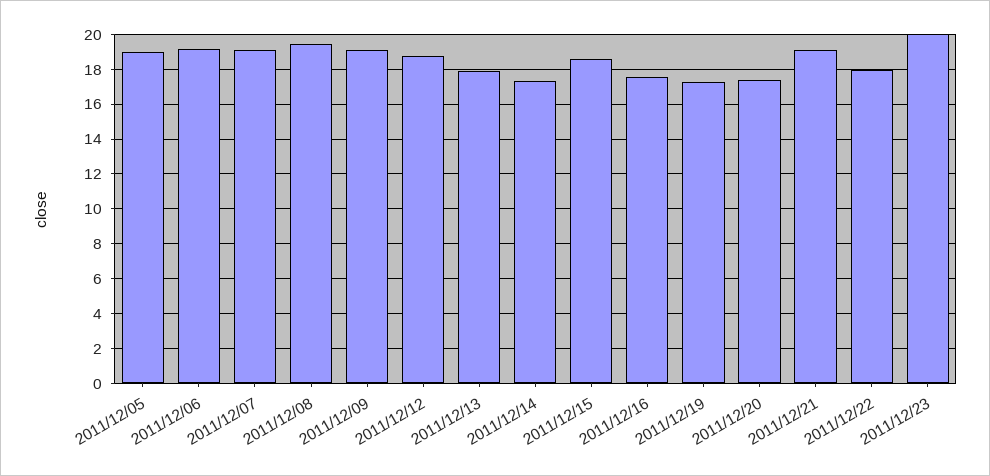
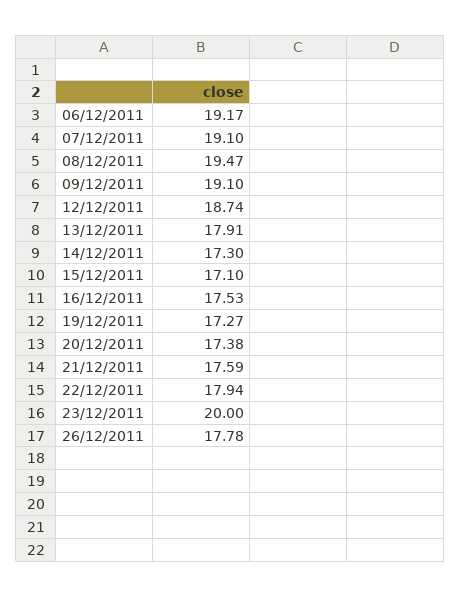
2011/12/05: 19 -> none
2011/12/15: 18.5 -> 17.1
2011/12/21: 19 -> 17.59
26/12/2011: none -> 17.78

